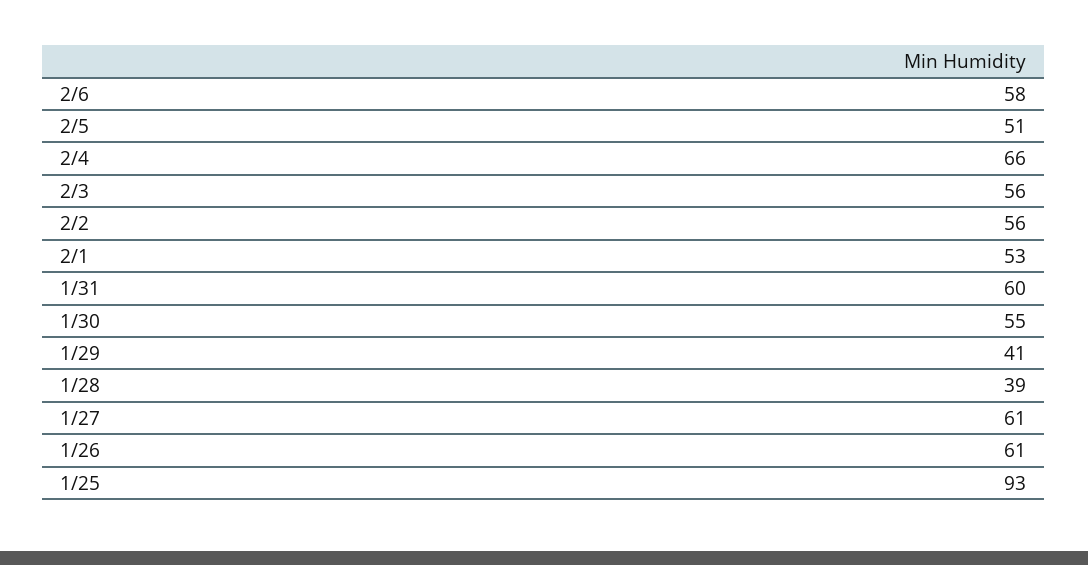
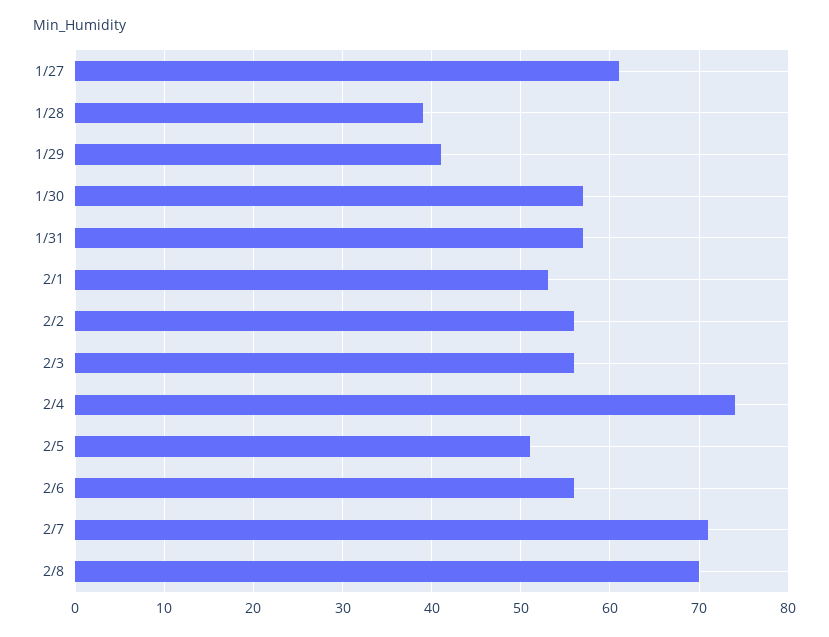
2/6: 58 -> 56
2/4: 66 -> 74
1/31: 60 -> 57
1/30: 55 -> 57
1/26: 61 -> none
1/25: 93 -> none
2/7: none -> 71
2/8: none -> 70

